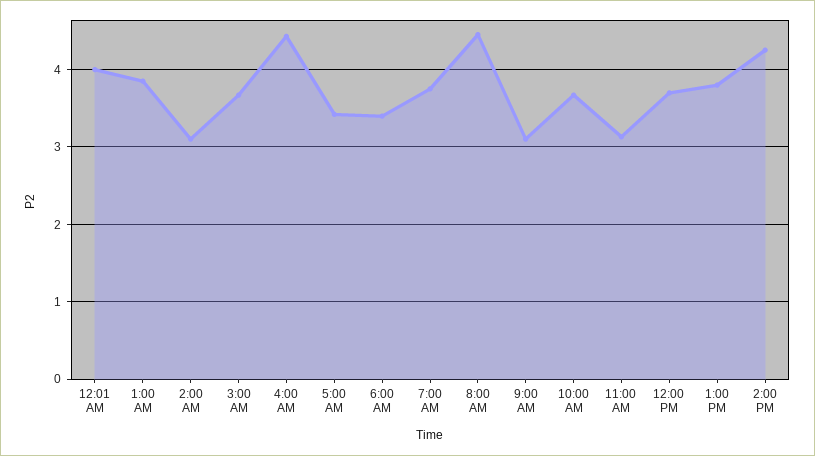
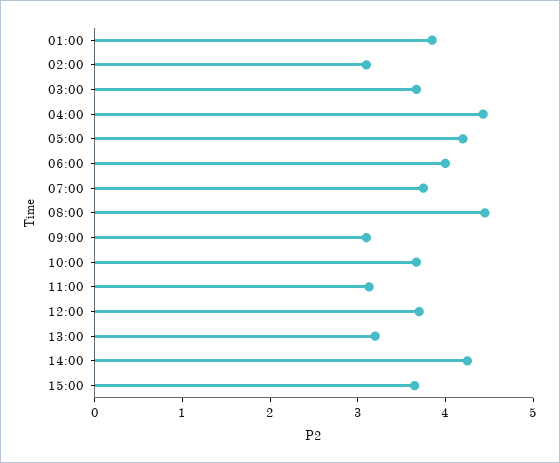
12:01 AM: 4 -> none
5:00 AM: 3.4 -> 4.2
6:00 AM: 3.4 -> 4
1:00 PM: 3.8 -> 3.2
15:00: none -> 3.6

